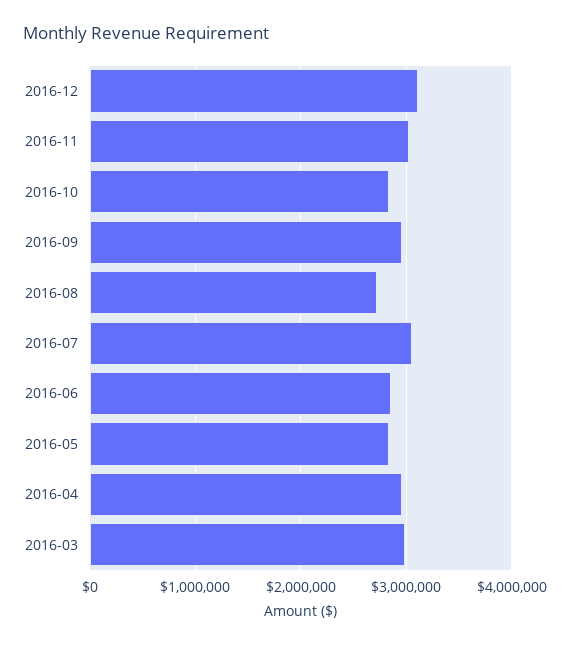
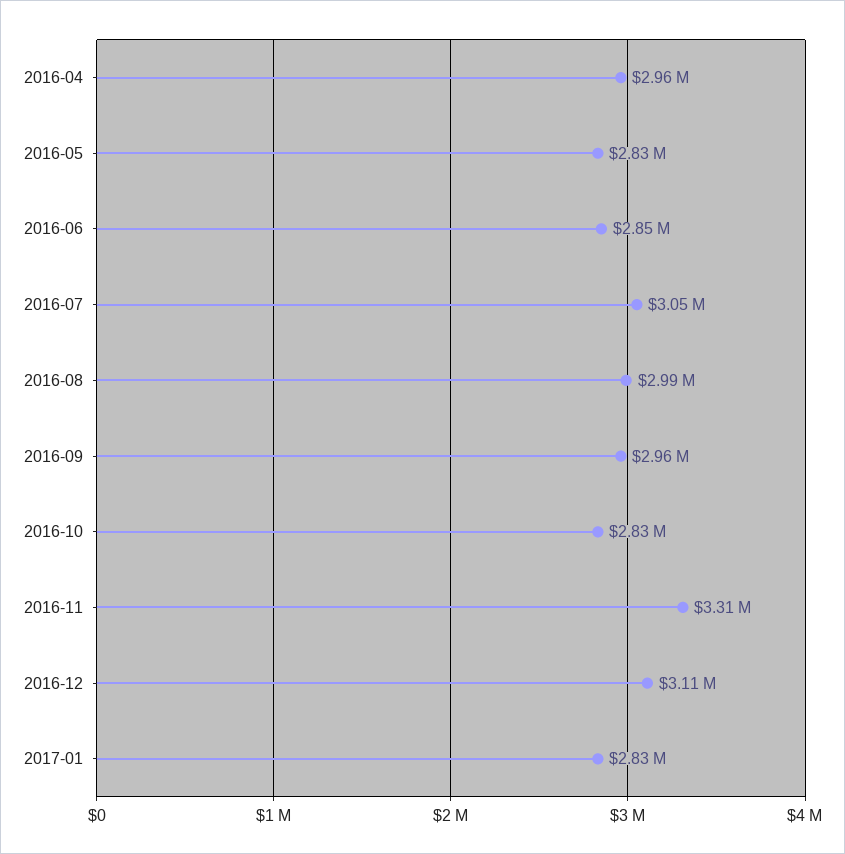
2016-11: 3000000 -> 3310000
2016-08: 2700000 -> 2990000
2016-03: 3000000 -> none
2017-01: none -> 2830000

